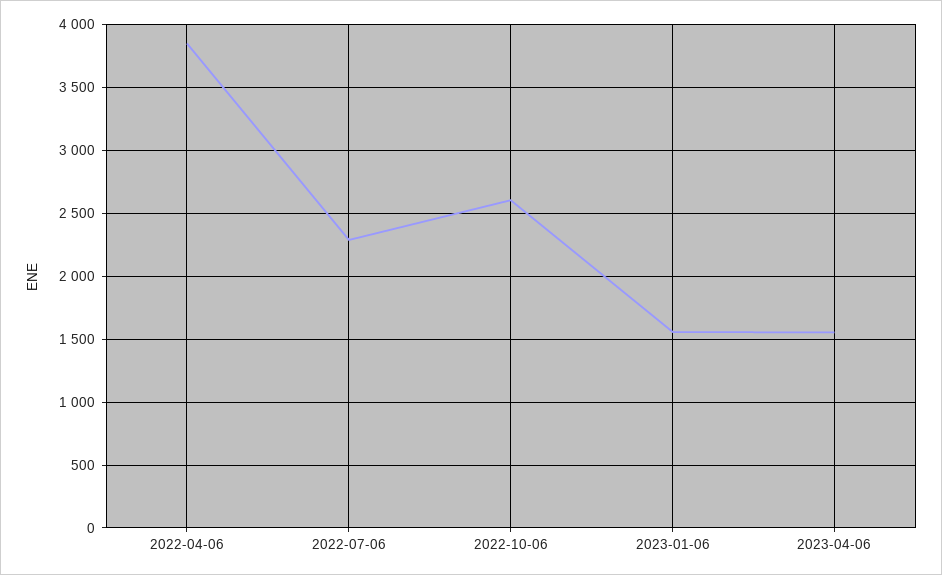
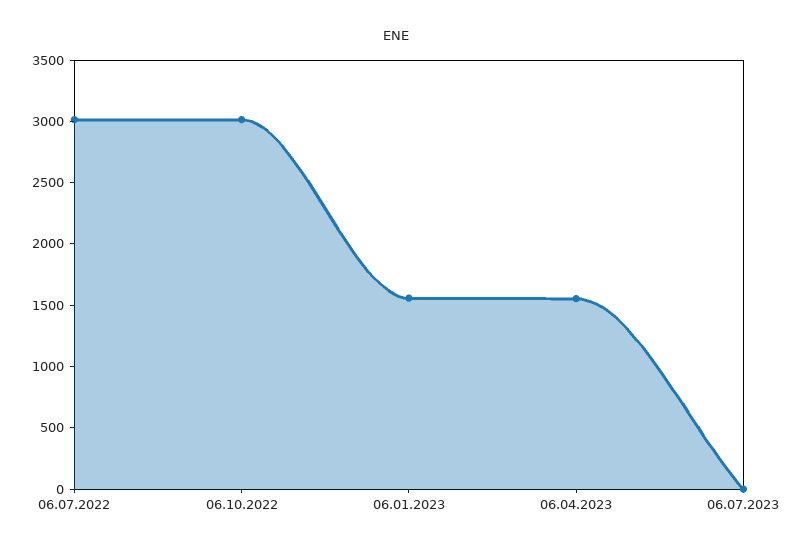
2022-04-06: 3850 -> none
2022-07-06: 2300 -> 3000
2022-10-06: 2600 -> 3000
06.07.2023: none -> 0

